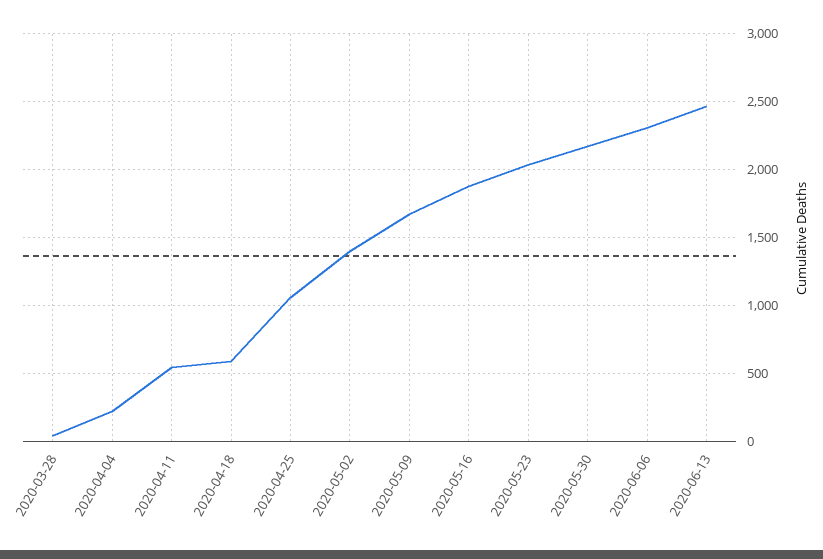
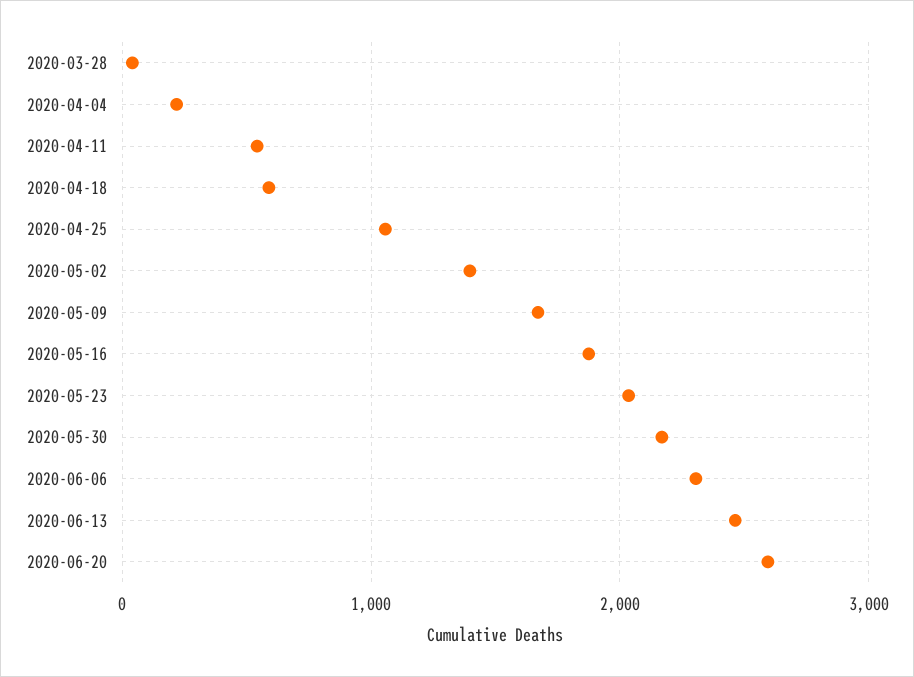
2020-06-20: none -> 2600

